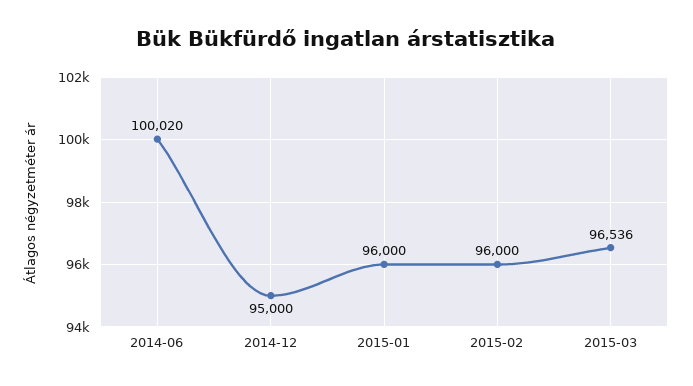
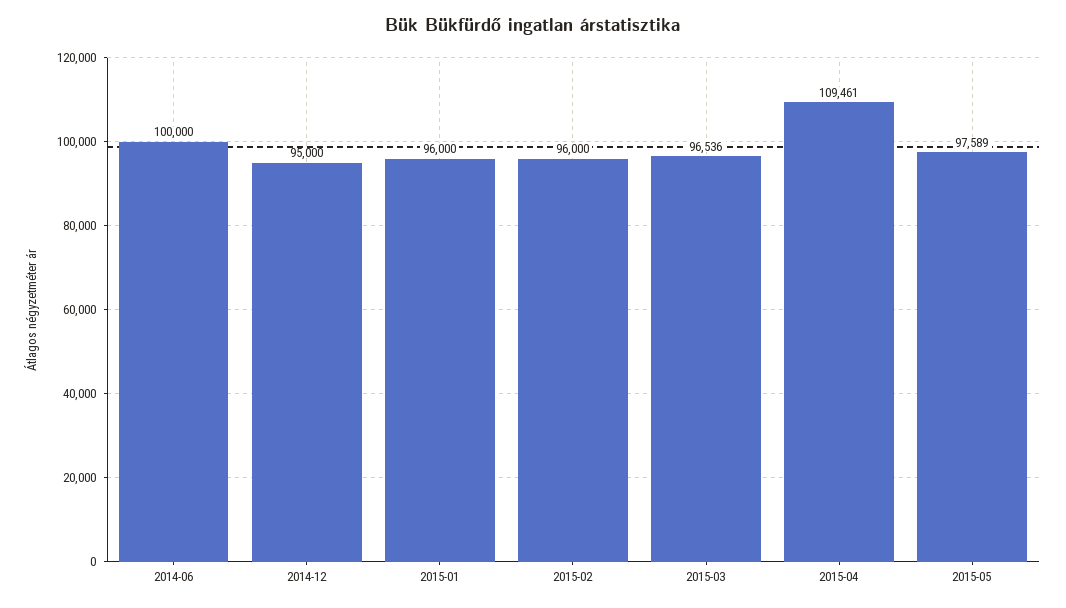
2014-06: 100020 -> 100000
2015-04: none -> 109461
2015-05: none -> 97589

